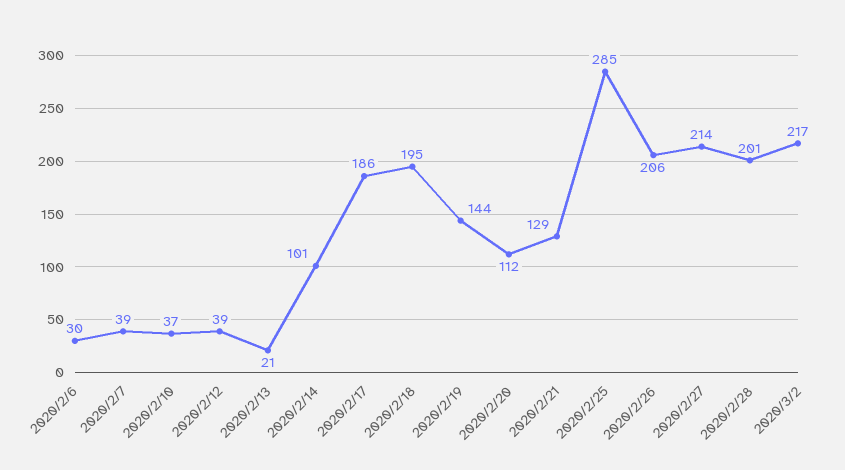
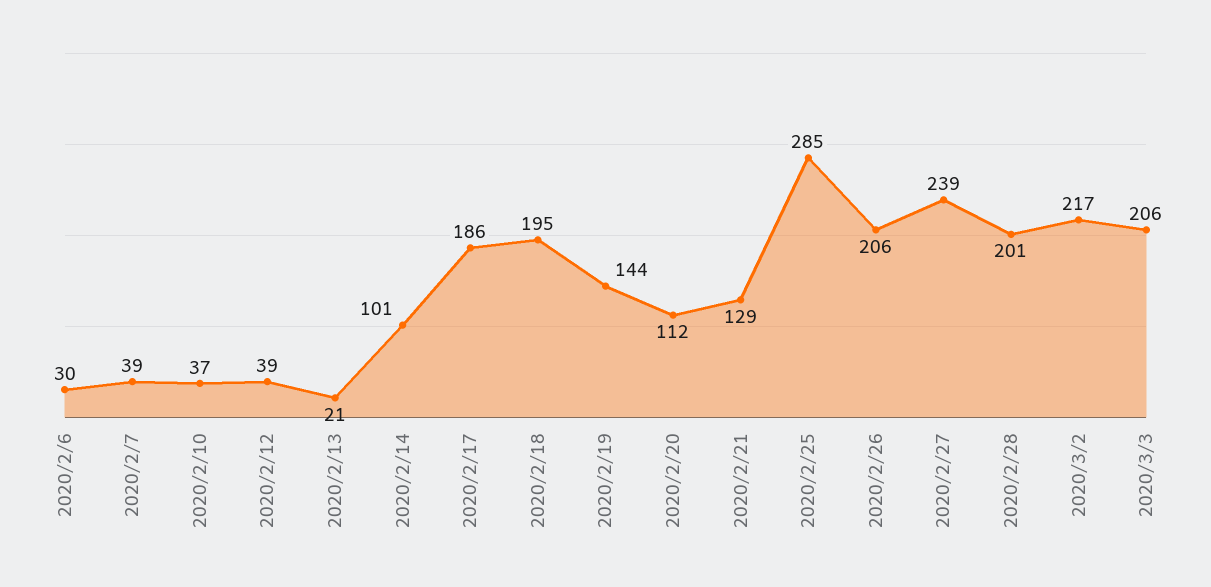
2020/2/27: 214 -> 239
2020/3/3: none -> 206

